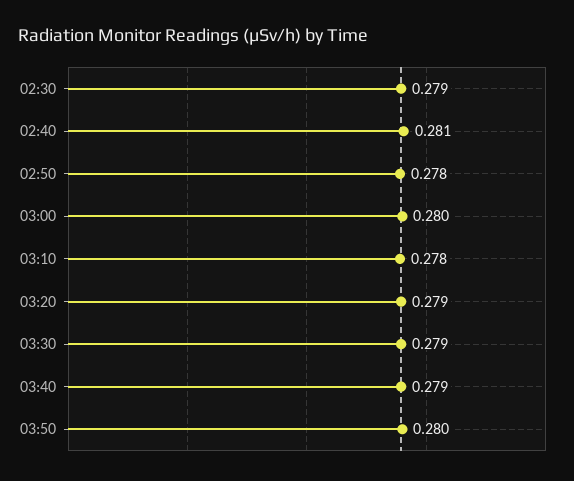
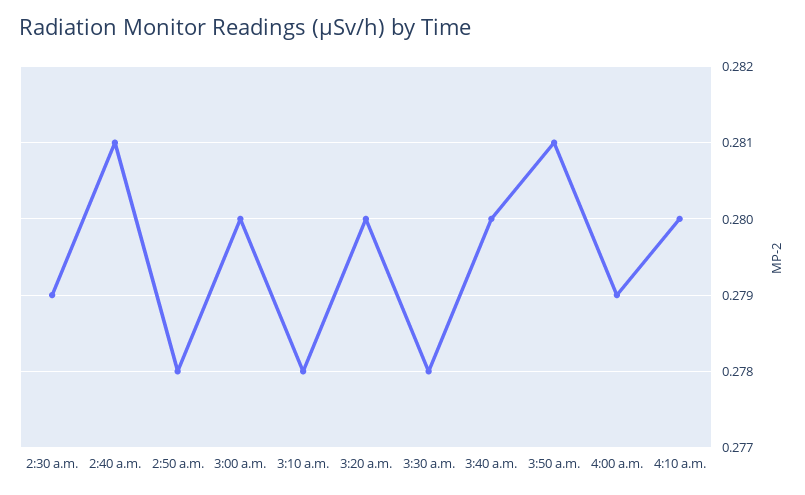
03:20: 0.279 -> 0.28
03:30: 0.279 -> 0.278
03:40: 0.279 -> 0.28
03:50: 0.28 -> 0.281
4:00 a.m.: none -> 0.279
4:10 a.m.: none -> 0.28

